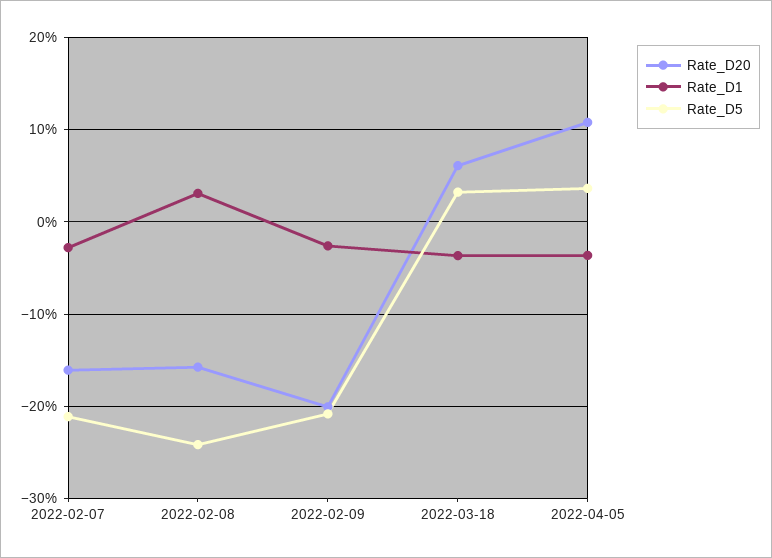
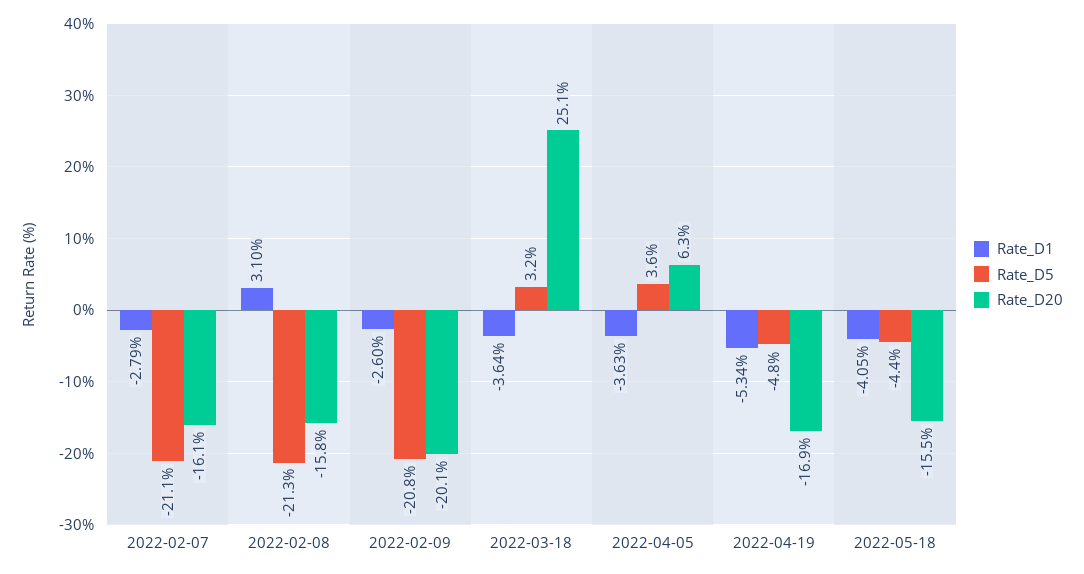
Rate_D5, 2022-02-08: -24 -> -21.3
Rate_D20, 2022-03-18: 6 -> 25.1
Rate_D20, 2022-04-05: 11 -> 6.3
Rate_D1, 2022-04-19: none -> -5.34
Rate_D5, 2022-04-19: none -> -4.8
Rate_D20, 2022-04-19: none -> -16.9
Rate_D1, 2022-05-18: none -> -4.05
Rate_D5, 2022-05-18: none -> -4.4
Rate_D20, 2022-05-18: none -> -15.5

